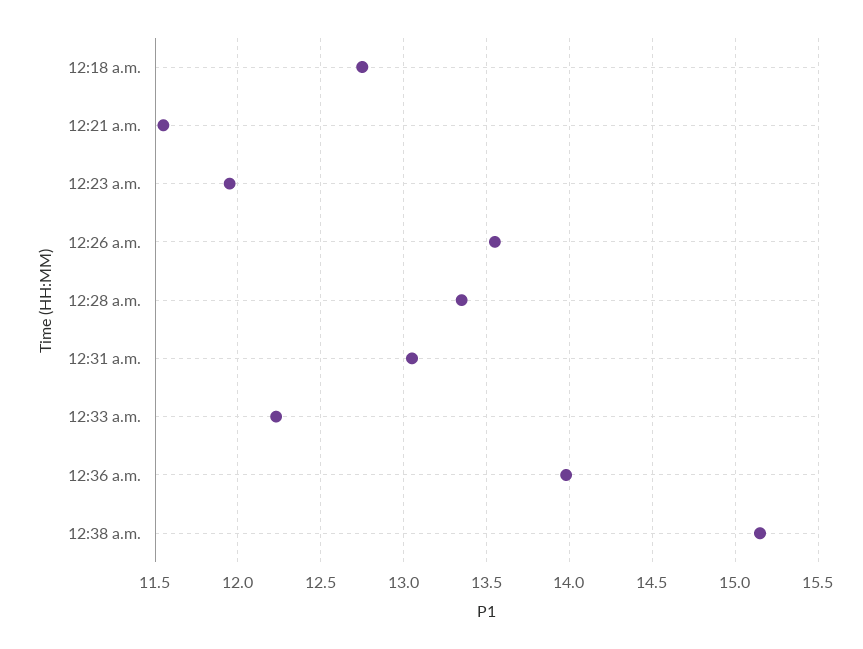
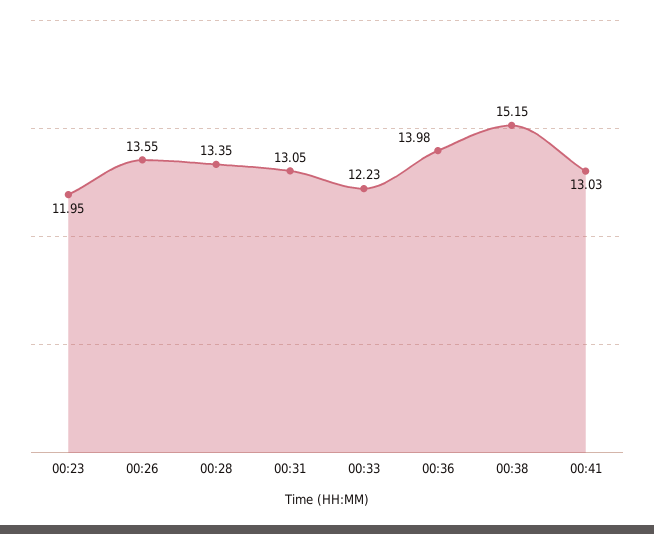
12:18 a.m.: 12.75 -> none
12:21 a.m.: 11.55 -> none
00:41: none -> 13.03

